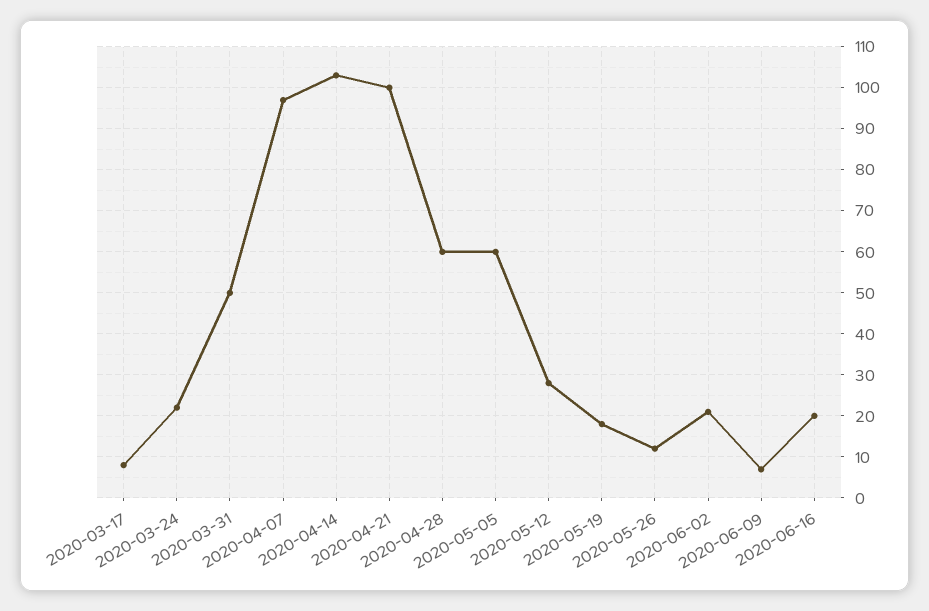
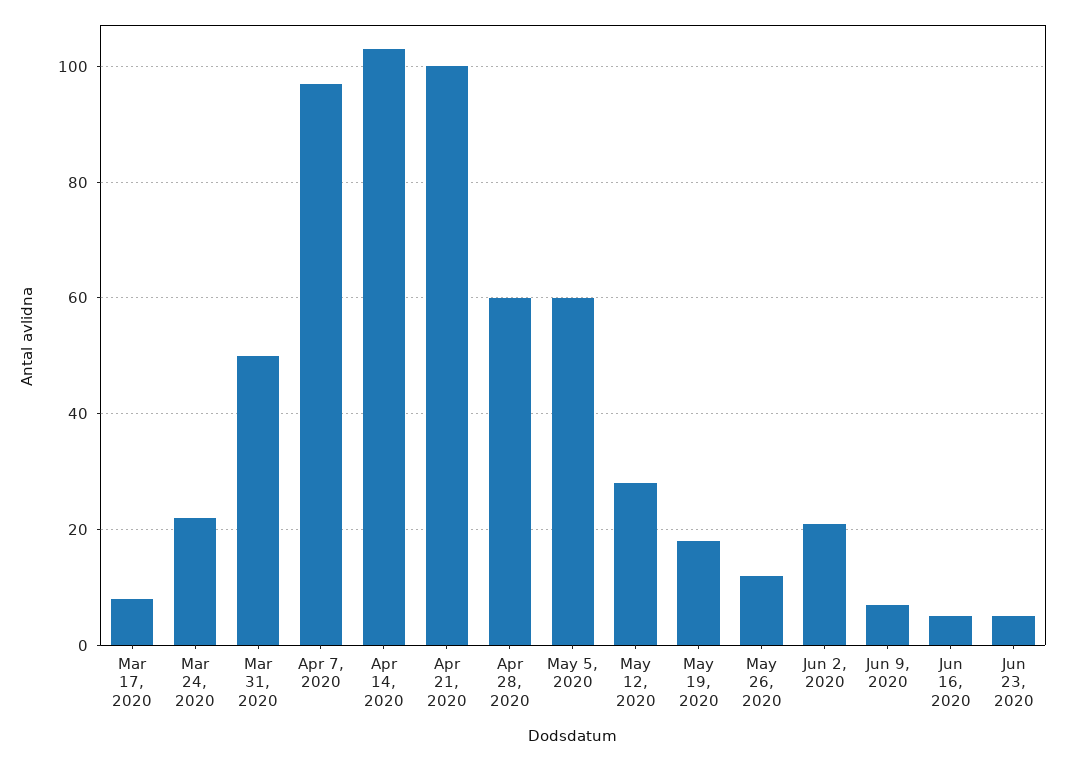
2020-06-16: 20 -> 5
Jun 23, 2020: none -> 5

